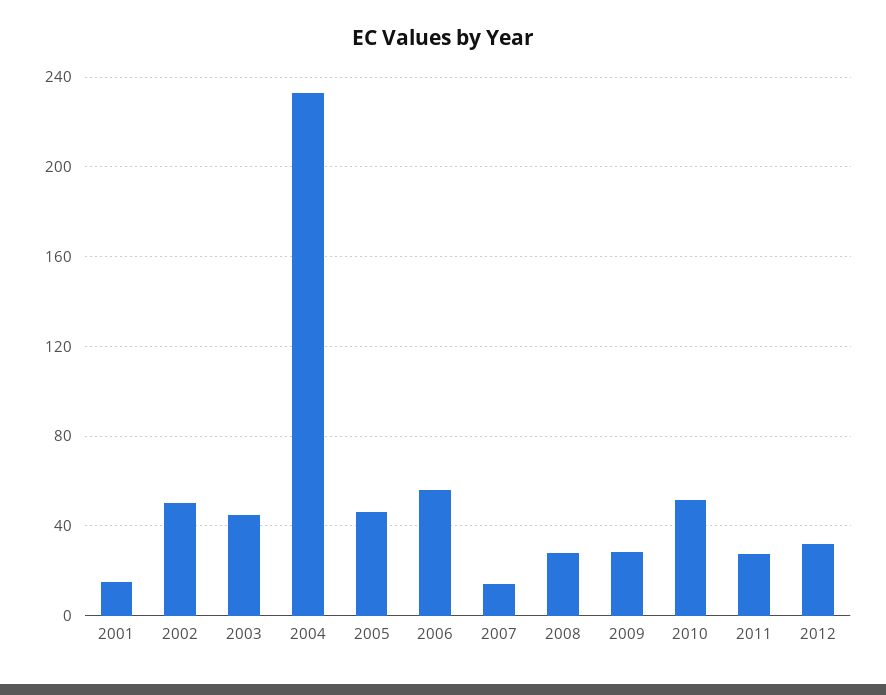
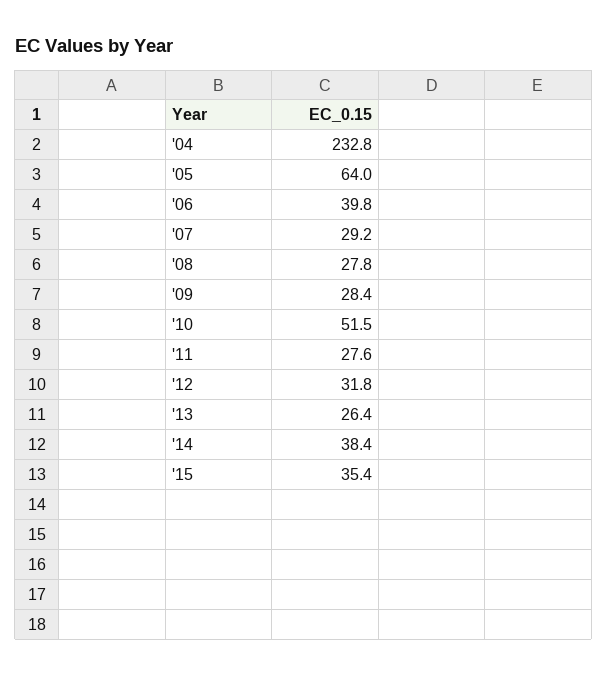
2001: 15 -> none
2002: 50 -> none
2003: 45 -> none
2005: 45 -> 64
2006: 55 -> 39.8
2007: 15 -> 29.2
'13: none -> 26.4
'14: none -> 38.4
'15: none -> 35.4

